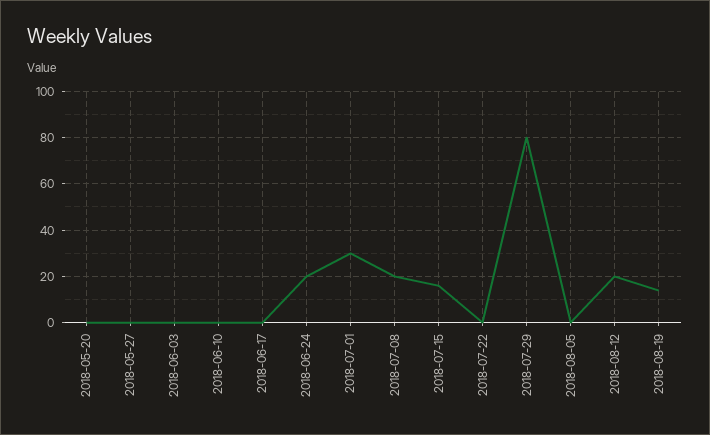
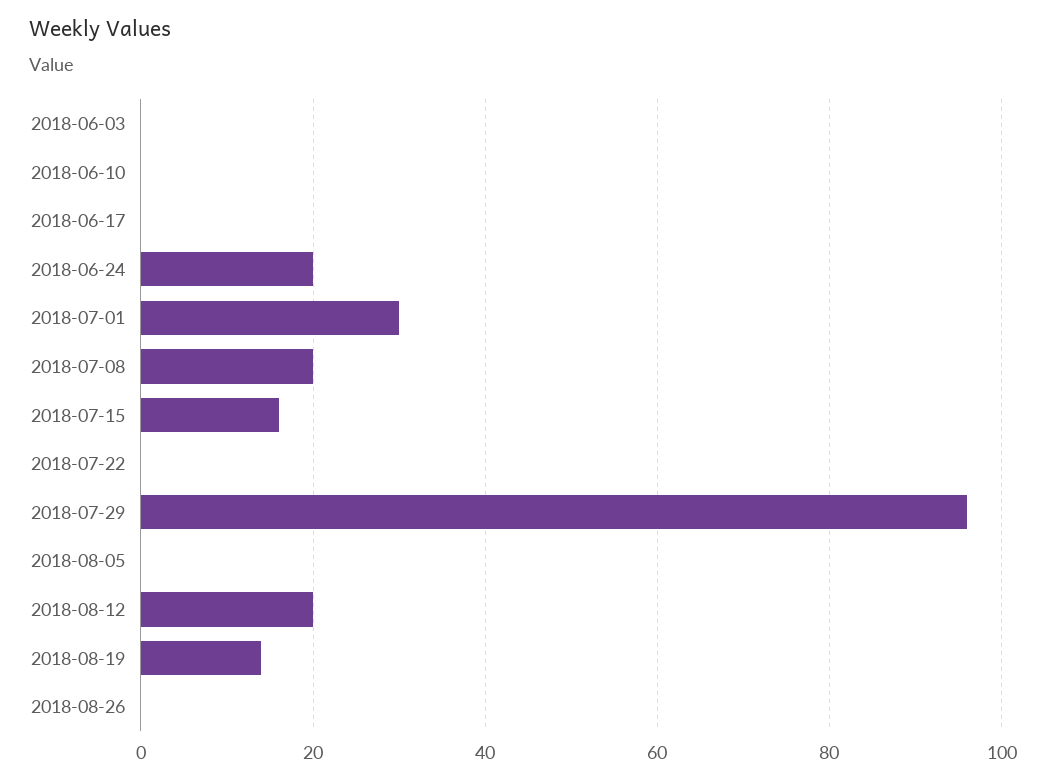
2018-05-20: 0 -> none
2018-05-27: 0 -> none
2018-07-29: 80 -> 95
2018-08-26: none -> 0

